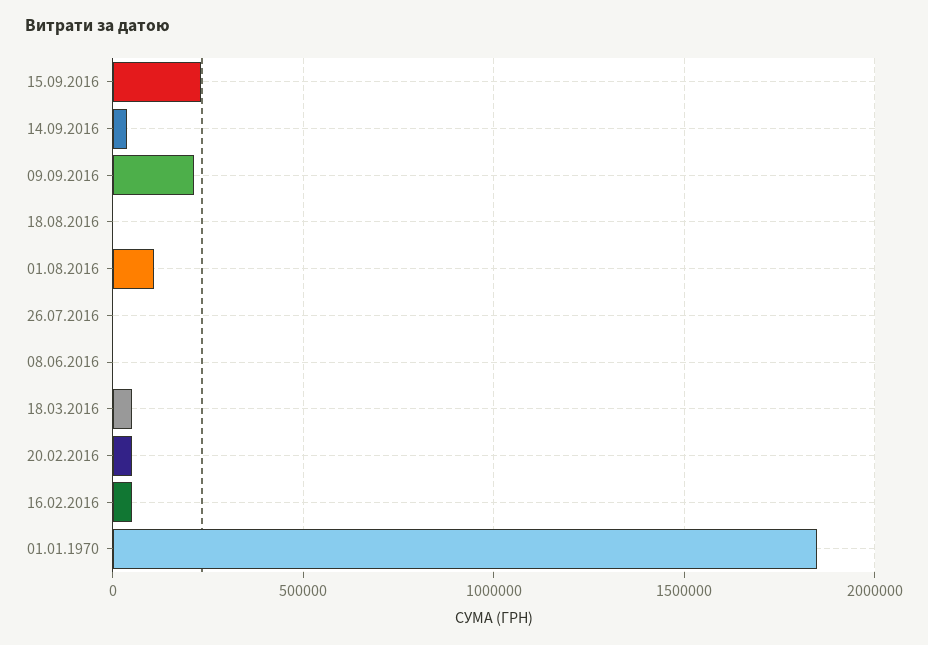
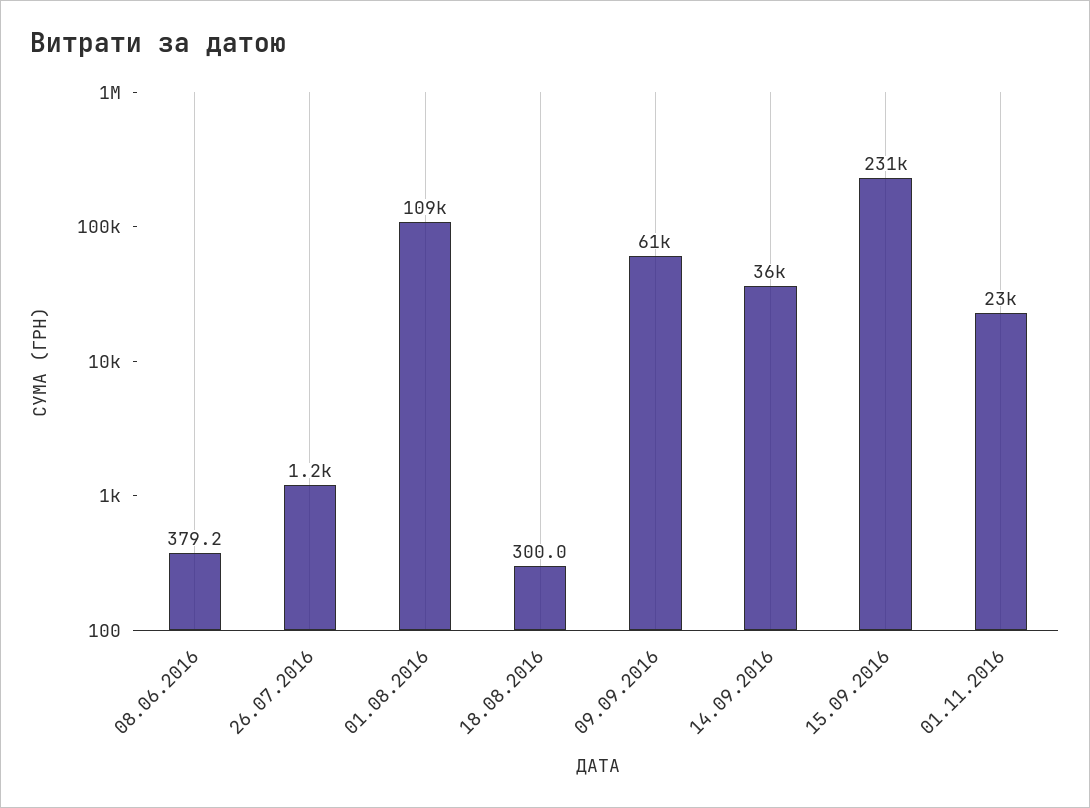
09.09.2016: 200000 -> 61000
18.03.2016: 50000 -> none
20.02.2016: 50000 -> none
16.02.2016: 50000 -> none
01.01.1970: 1850000 -> none
01.11.2016: none -> 23000

